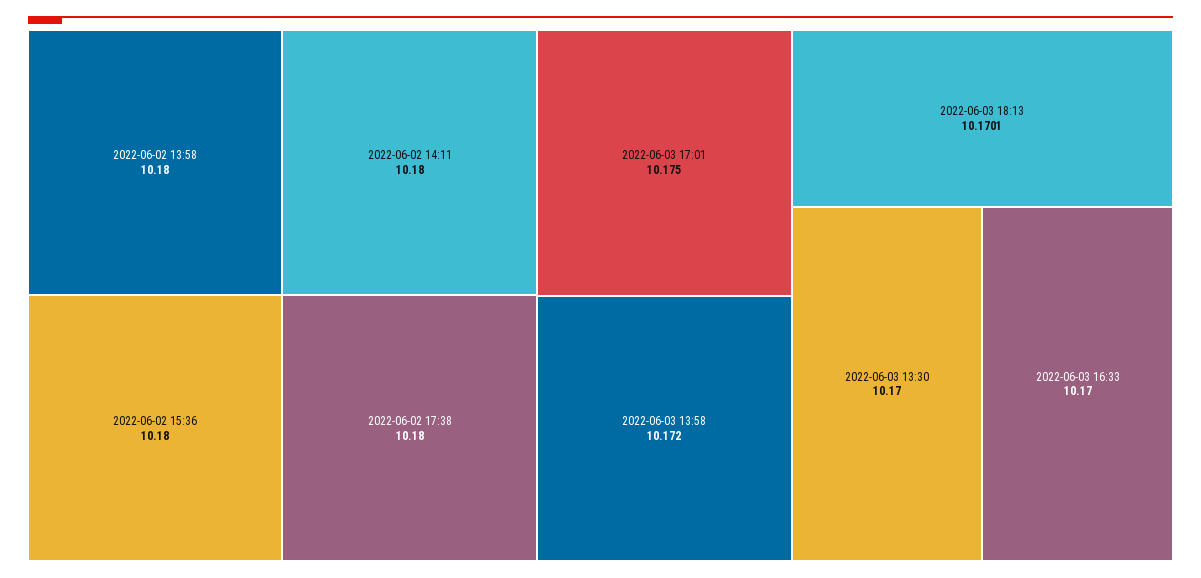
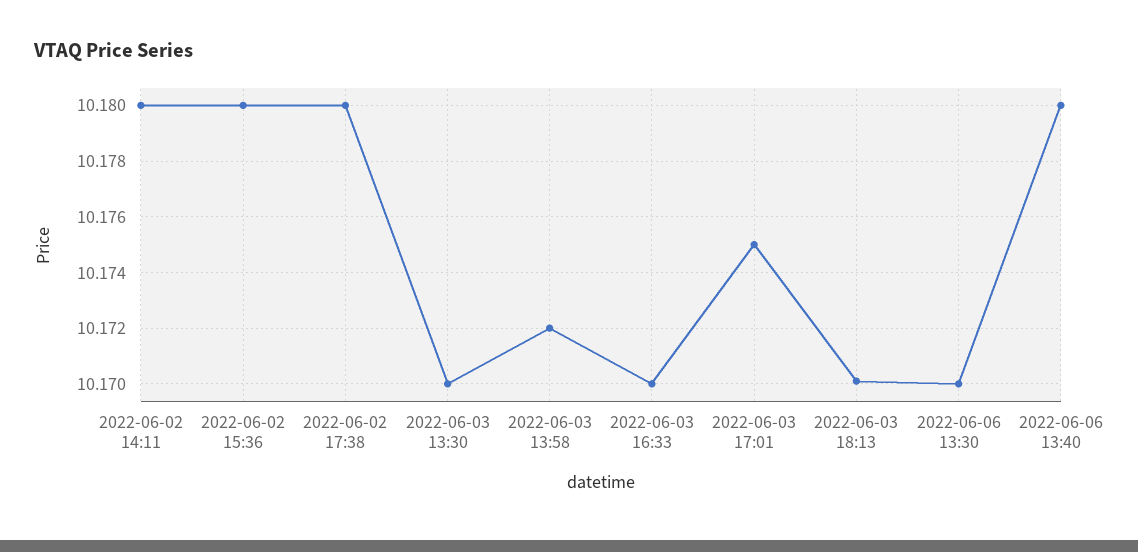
2022-06-02 13:58: 10.18 -> none
2022-06-06 13:30: none -> 10.17
2022-06-06 13:40: none -> 10.18

